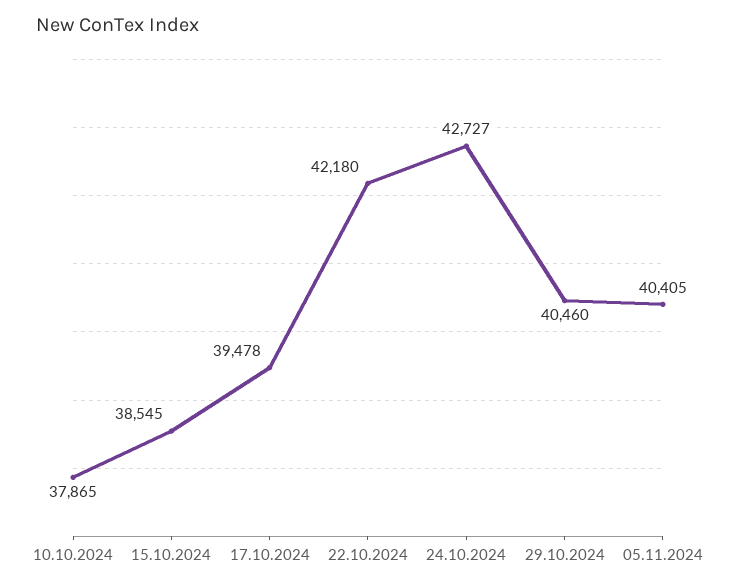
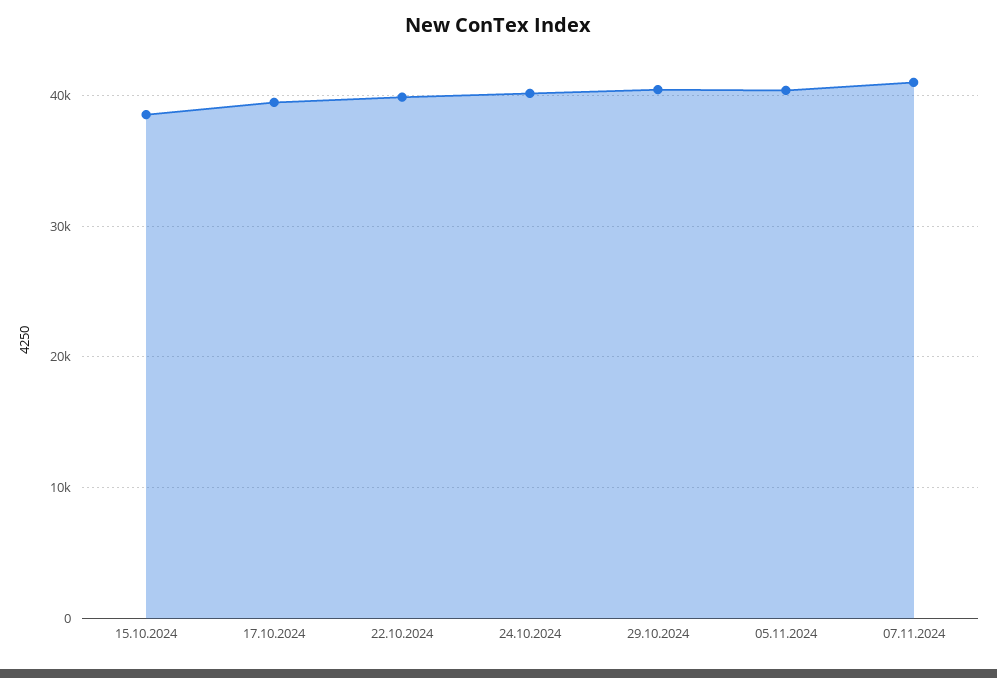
10.10.2024: 37865 -> none
22.10.2024: 42180 -> 40000
24.10.2024: 42727 -> 40000
07.11.2024: none -> 41000

